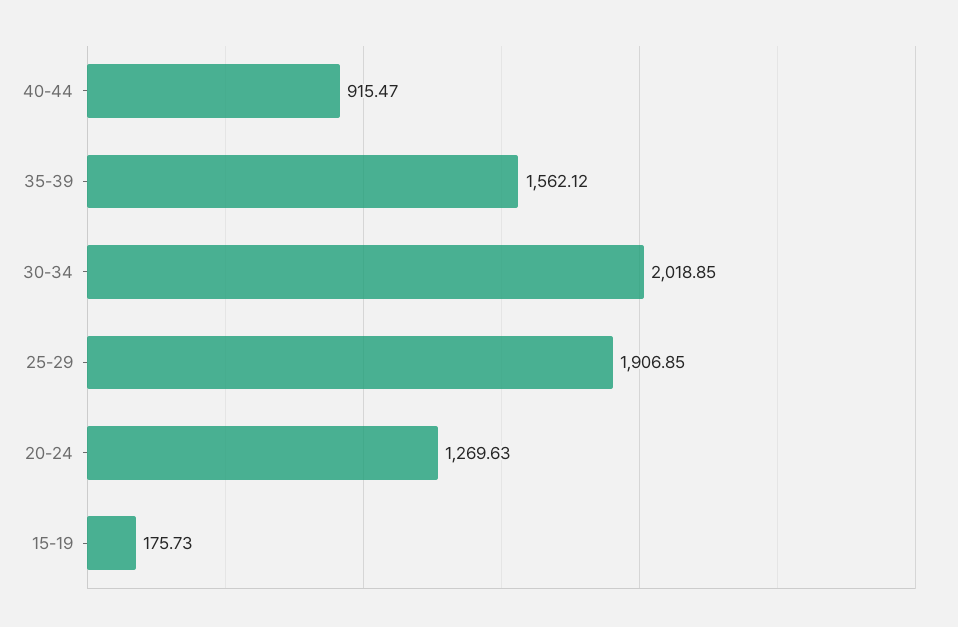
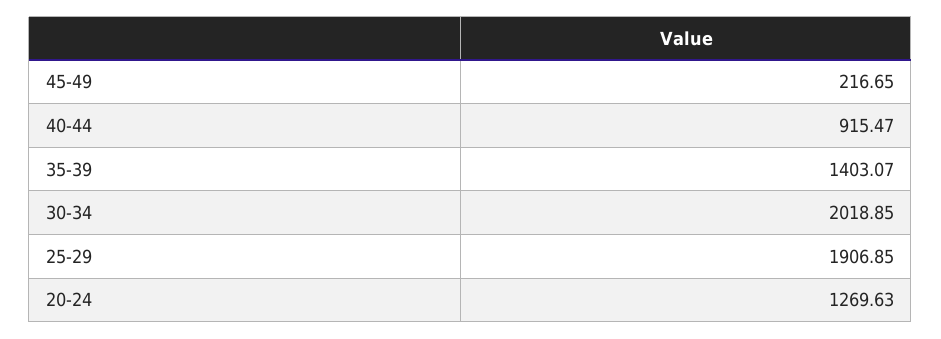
35-39: 1562.12 -> 1403.07
15-19: 175.73 -> none
45-49: none -> 216.65

